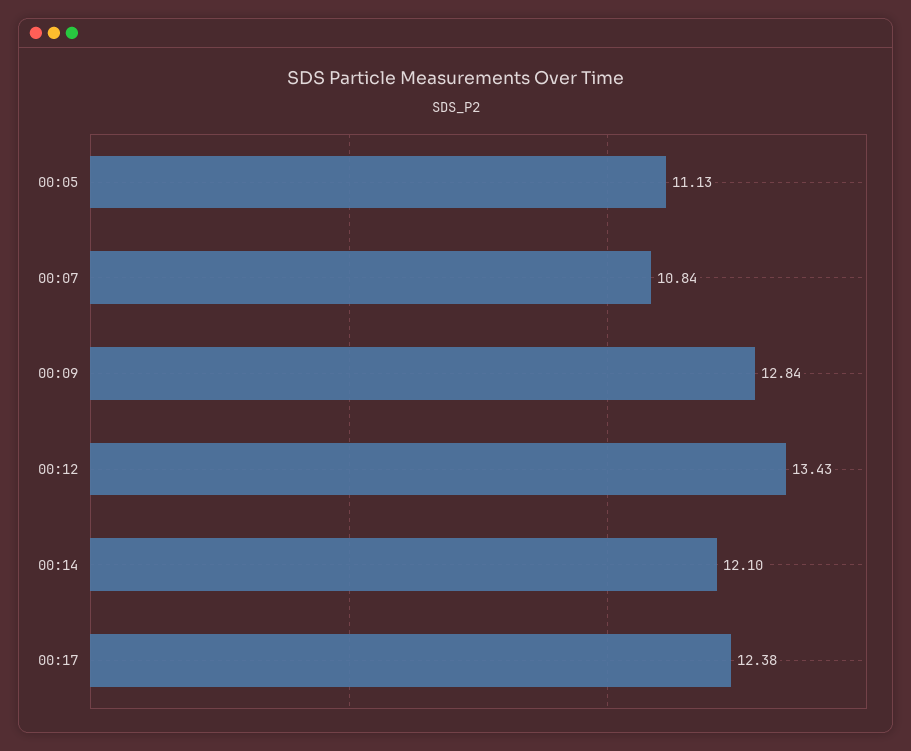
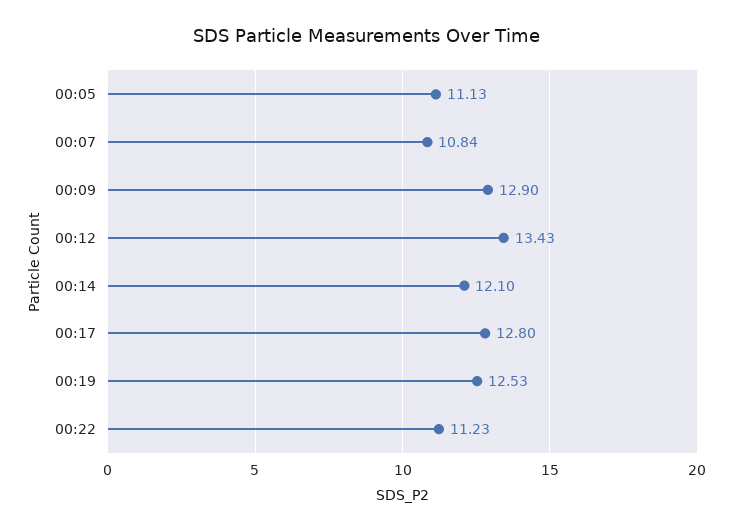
00:09: 12.84 -> 12.9
00:17: 12.38 -> 12.8
00:19: none -> 12.53
00:22: none -> 11.23

